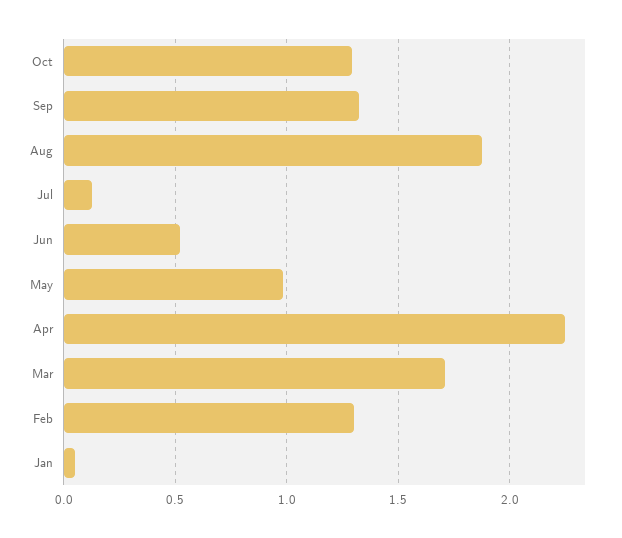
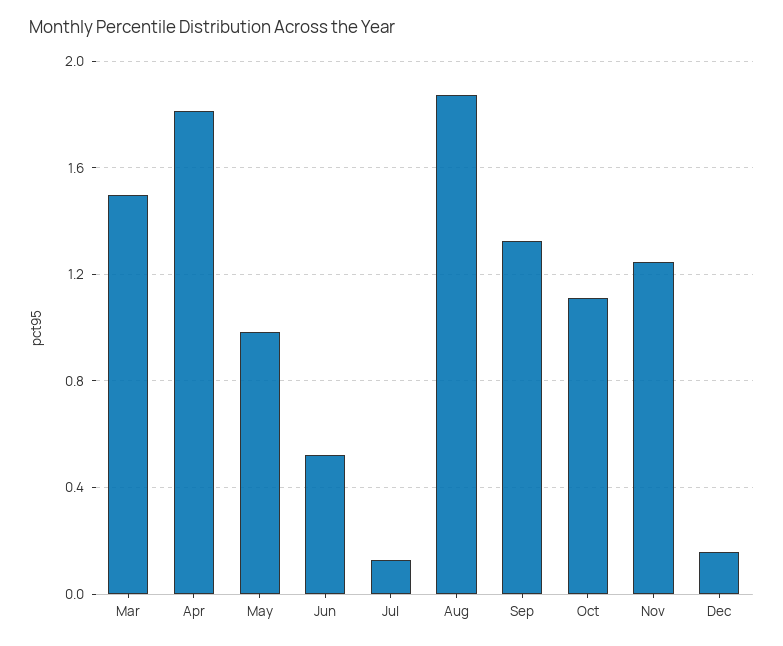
Oct: 1.3 -> 1.1
Apr: 2.25 -> 1.8
Mar: 1.7 -> 1.5
Feb: 1.3 -> none
Jan: 0.05 -> none
Nov: none -> 1.25
Dec: none -> 0.15

